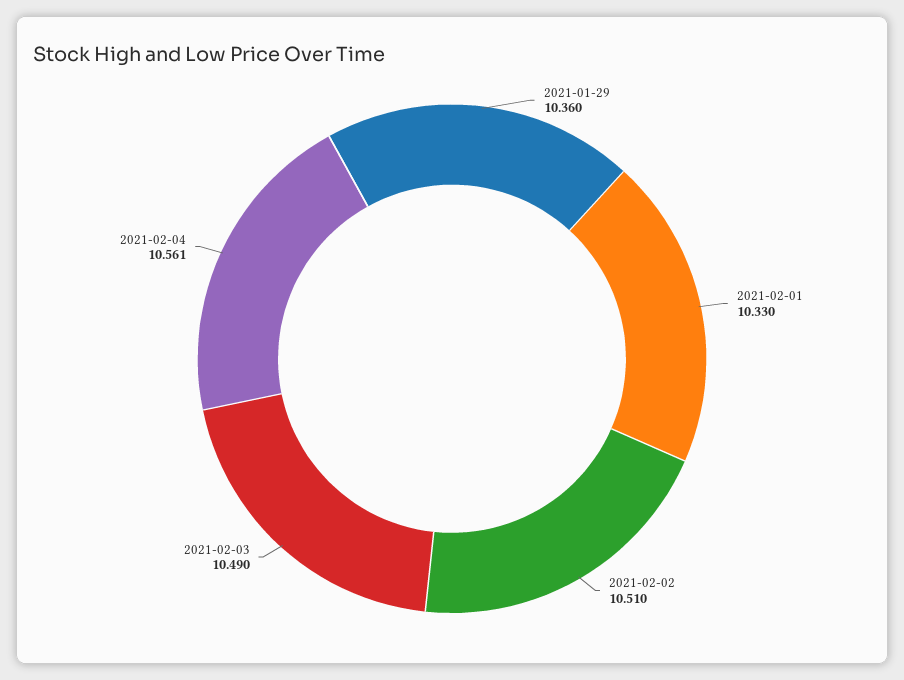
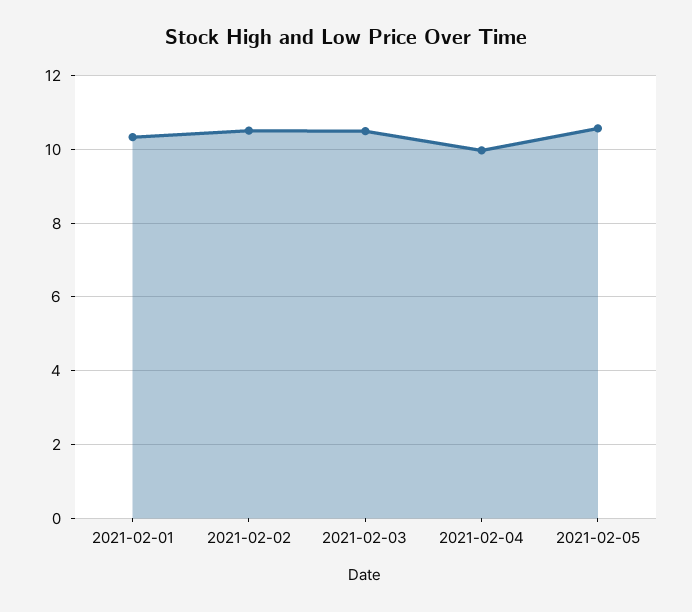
2021-01-29: 10.36 -> none
2021-02-04: 10.561 -> 10
2021-02-05: none -> 10.6

